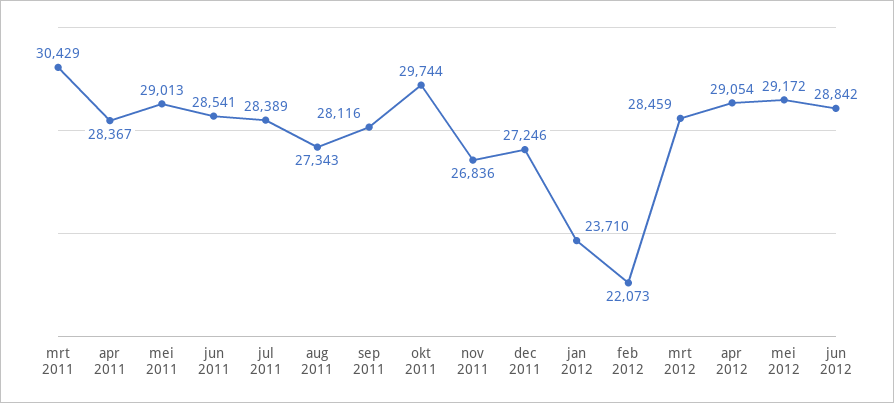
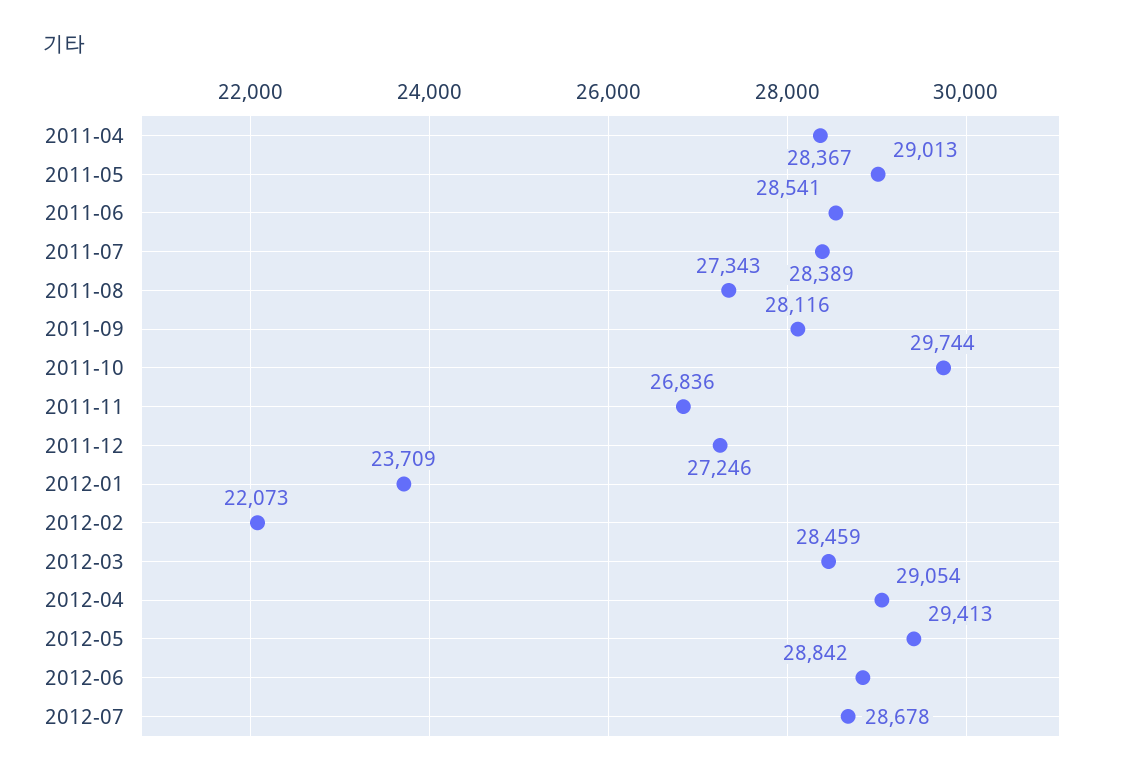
mrt 2011: 30429 -> none
jan 2012: 23710 -> 23709
mei 2012: 29172 -> 29413
2012-07: none -> 28678

